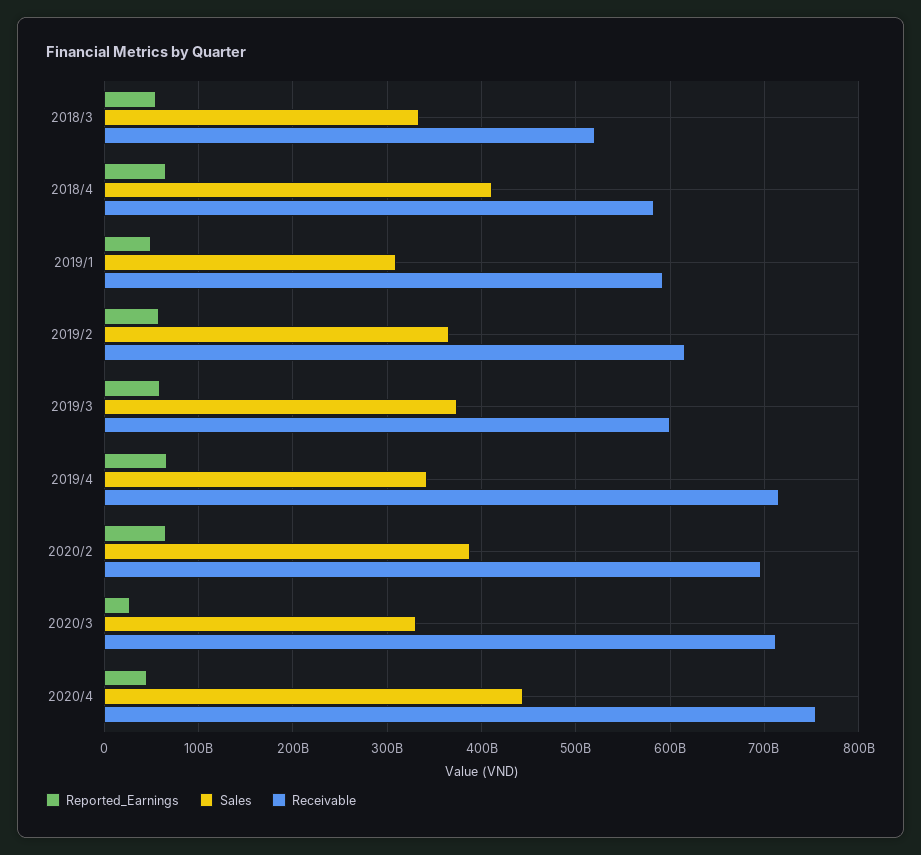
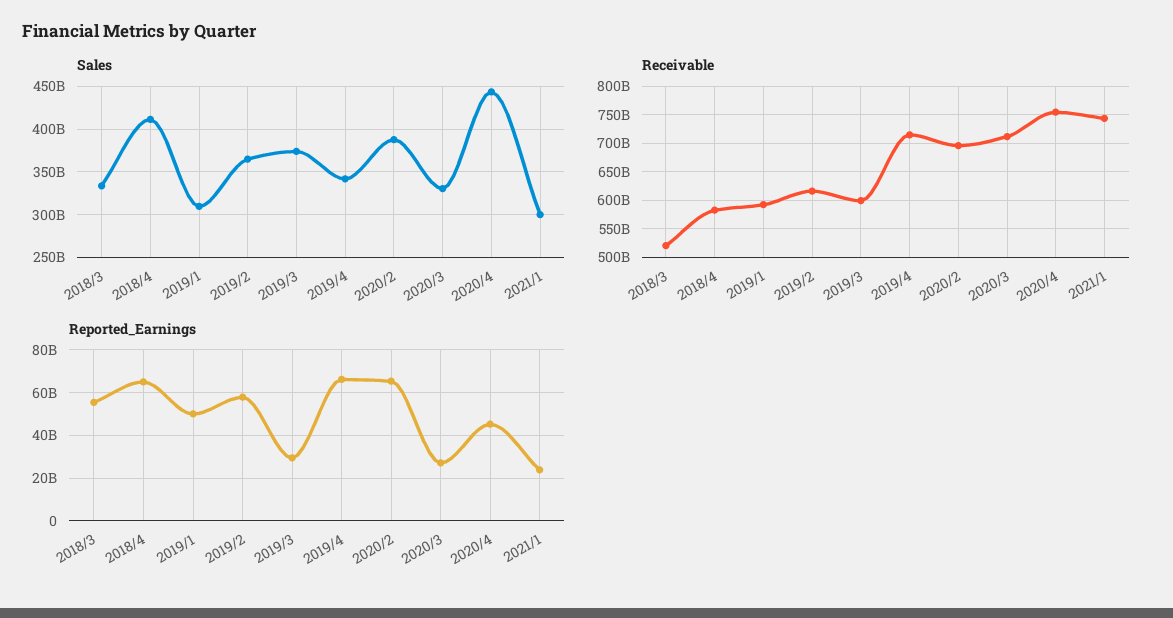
Reported_Earnings, 2019/3: 60000000000 -> 30000000000
Sales, 2021/1: none -> 300000000000
Receivable, 2021/1: none -> 750000000000
Reported_Earnings, 2021/1: none -> 25000000000

